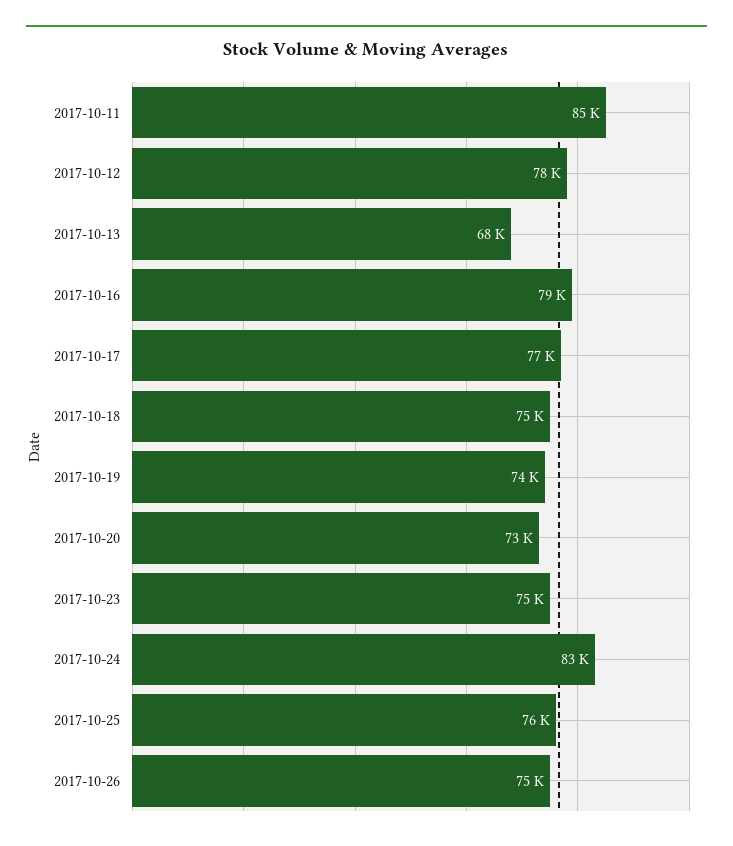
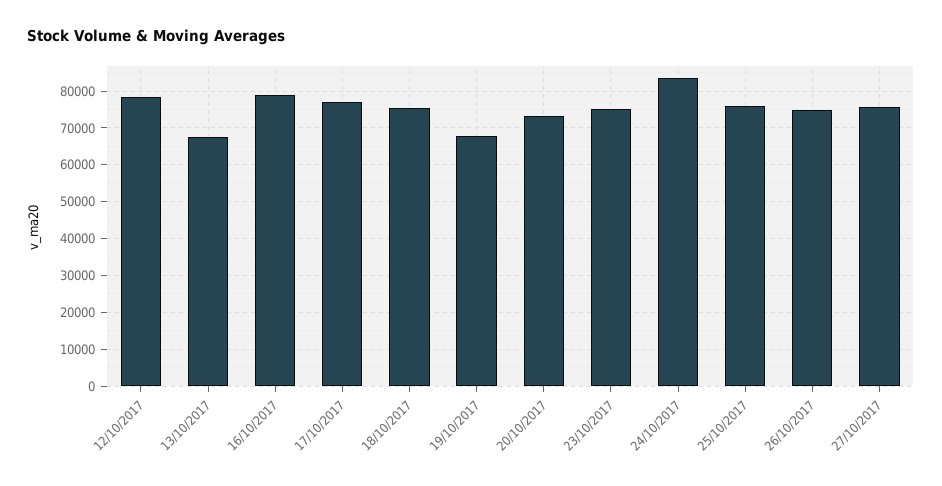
2017-10-11: 85000 -> none
2017-10-19: 74000 -> 68000
27/10/2017: none -> 76000

